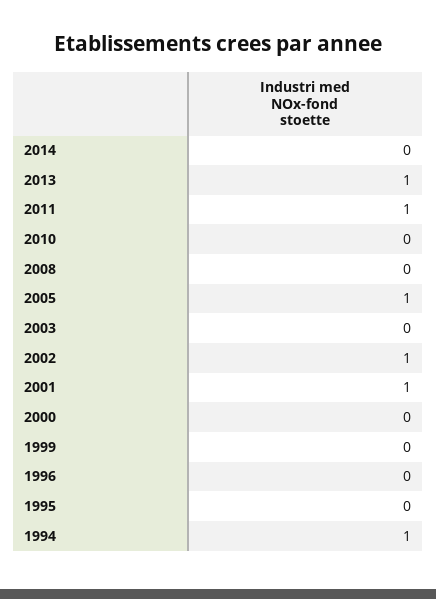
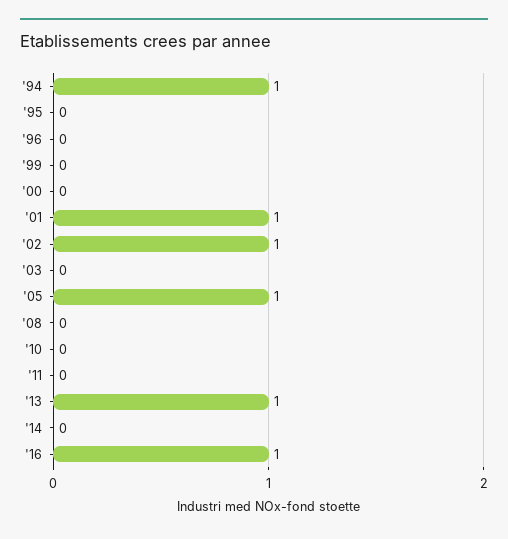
2011: 1 -> 0
'16: none -> 1

